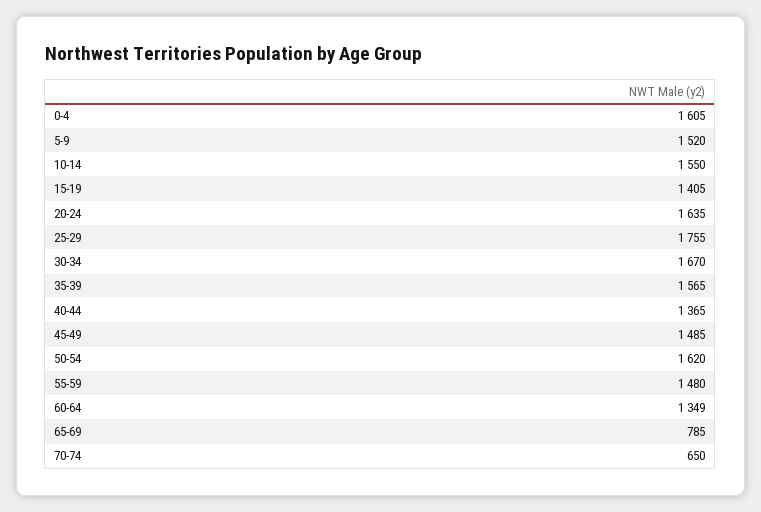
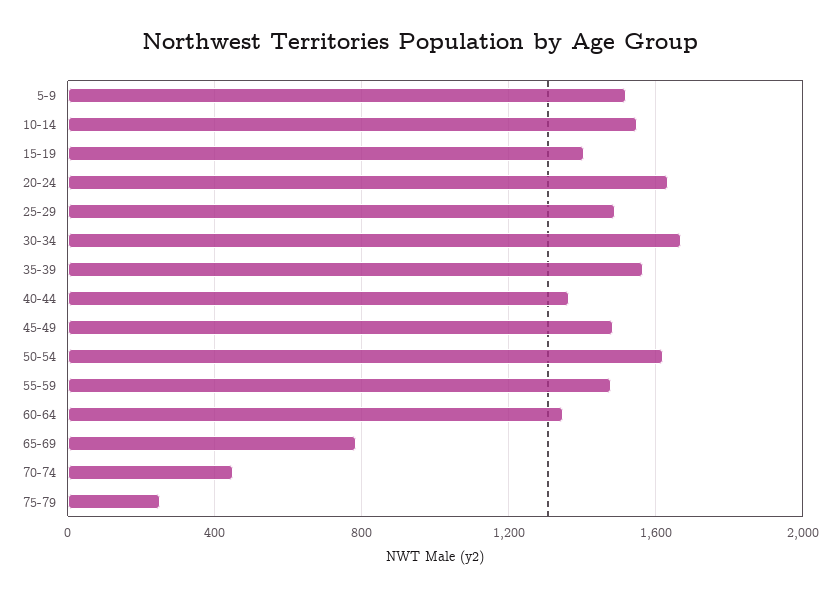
0-4: 1605 -> none
25-29: 1755 -> 1500
70-74: 650 -> 450
75-79: none -> 250

